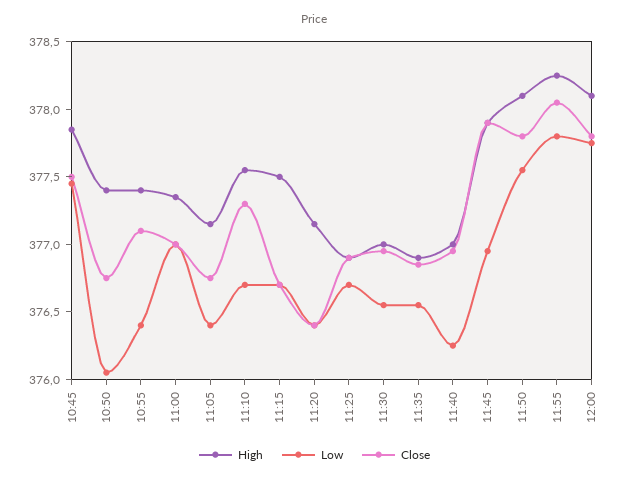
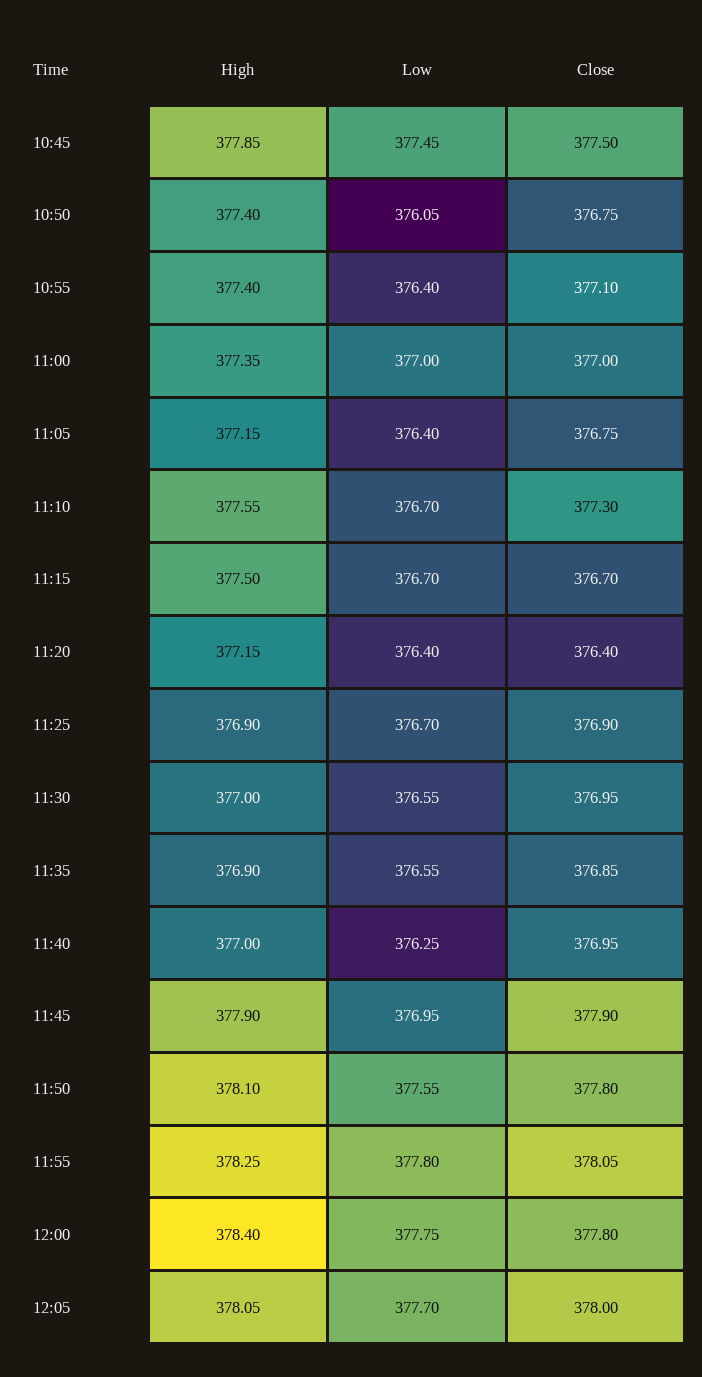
High, 12:00: 378.1 -> 378.4
High, 12:05: none -> 378.05
Low, 12:05: none -> 377.7
Close, 12:05: none -> 378

